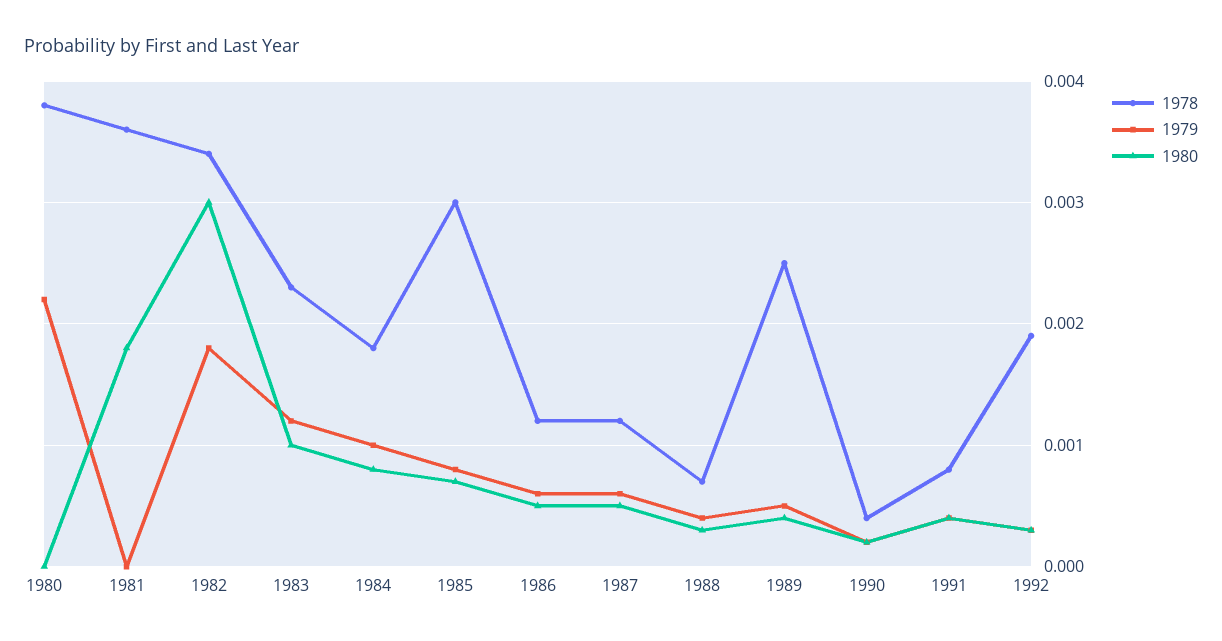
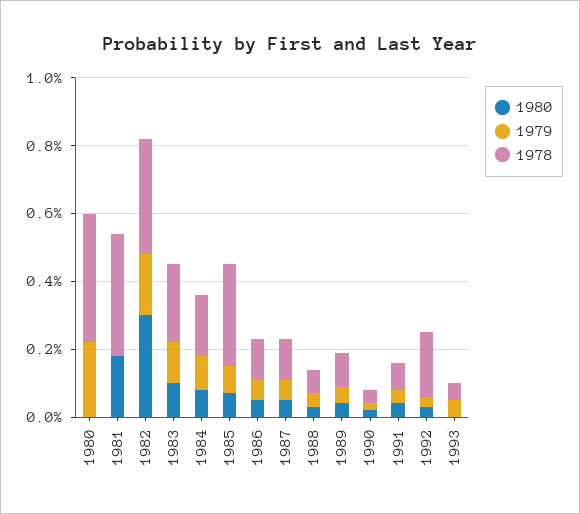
1978, 1989: 0.0025 -> 0.001
1980, 1993: none -> 0
1979, 1993: none -> 0.0005
1978, 1993: none -> 0.0005

